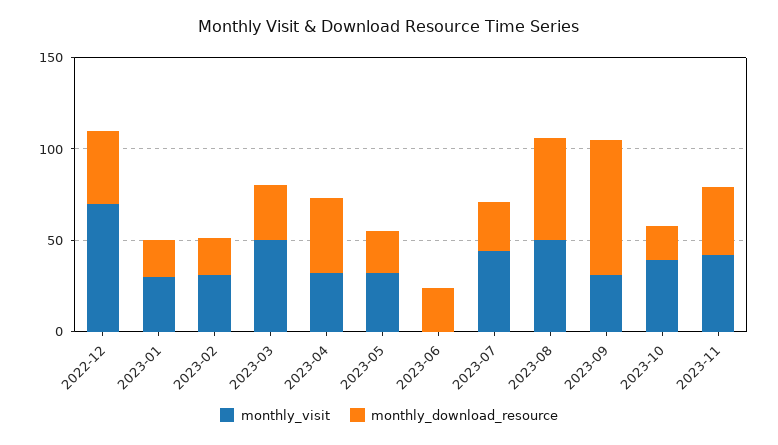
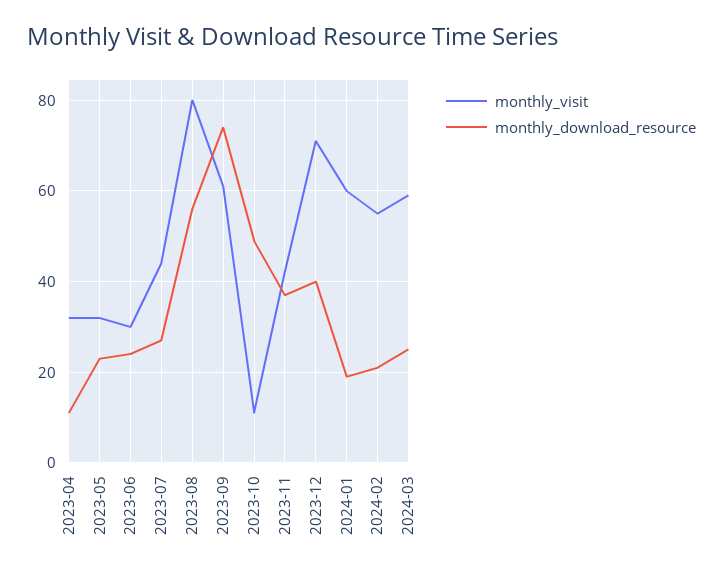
monthly_visit, 2022-12: 70 -> none
monthly_download_resource, 2022-12: 40 -> none
monthly_visit, 2023-01: 30 -> none
monthly_download_resource, 2023-01: 20 -> none
monthly_visit, 2023-02: 30 -> none
monthly_download_resource, 2023-02: 20 -> none
monthly_visit, 2023-03: 50 -> none
monthly_download_resource, 2023-03: 30 -> none
monthly_download_resource, 2023-04: 40 -> 10
monthly_visit, 2023-06: 0 -> 30
monthly_visit, 2023-08: 50 -> 80
monthly_visit, 2023-09: 30 -> 60
monthly_visit, 2023-10: 40 -> 10
monthly_download_resource, 2023-10: 20 -> 50
monthly_visit, 2023-12: none -> 70
monthly_download_resource, 2023-12: none -> 40
monthly_visit, 2024-01: none -> 60
monthly_download_resource, 2024-01: none -> 20
monthly_visit, 2024-02: none -> 55
monthly_download_resource, 2024-02: none -> 20
monthly_visit, 2024-03: none -> 60
monthly_download_resource, 2024-03: none -> 25

